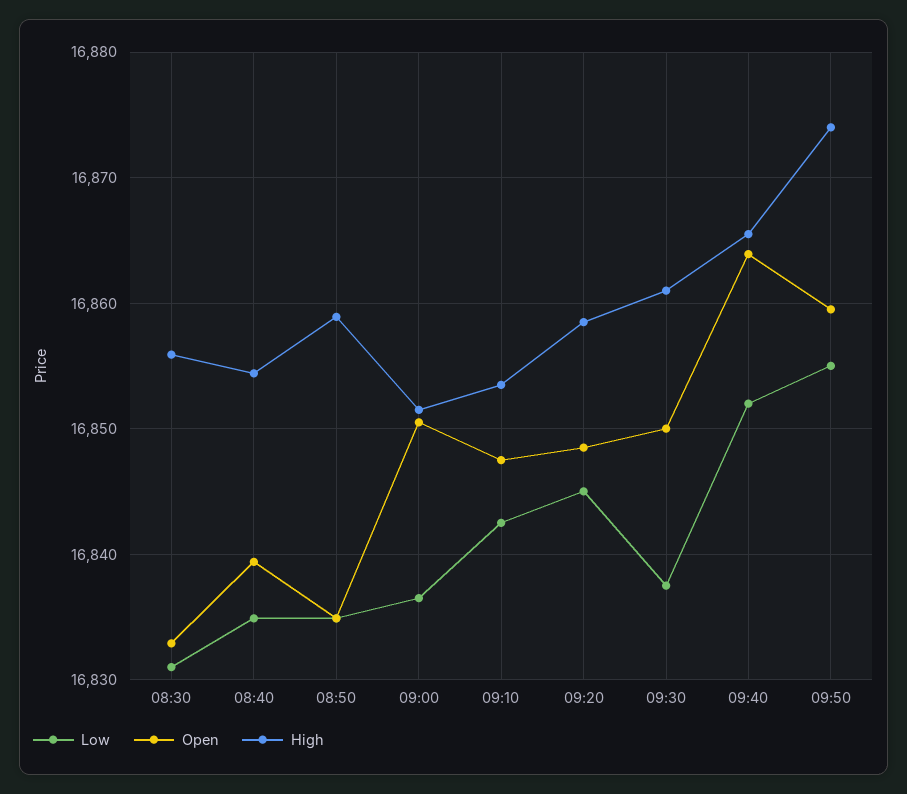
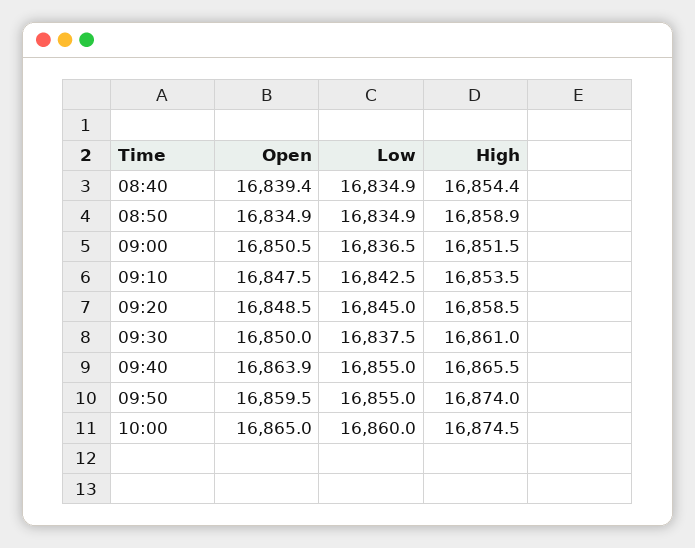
Low, 08:30: 16831 -> none
Open, 08:30: 16833 -> none
High, 08:30: 16856 -> none
Low, 09:40: 16852 -> 16855
Open, 10:00: none -> 16865
Low, 10:00: none -> 16860
High, 10:00: none -> 16874.5

